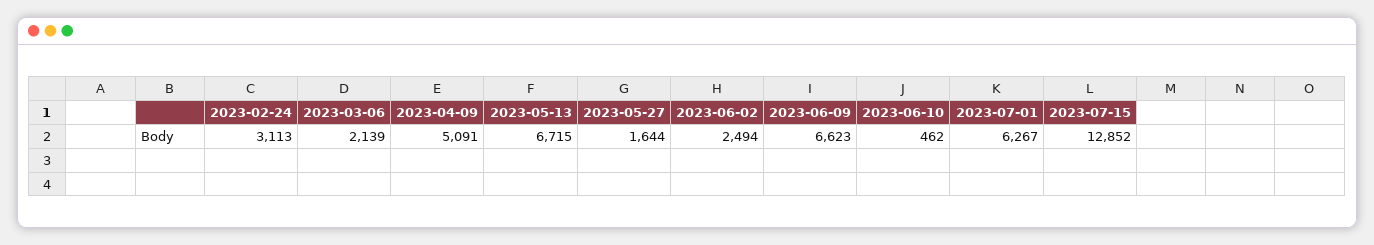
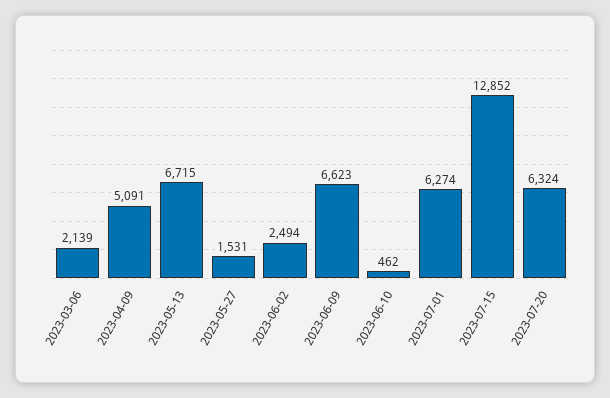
2023-02-24: 3113 -> none
2023-05-27: 1644 -> 1531
2023-07-01: 6267 -> 6274
2023-07-20: none -> 6324

